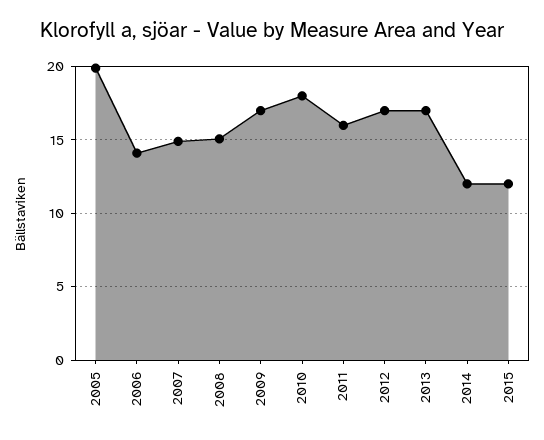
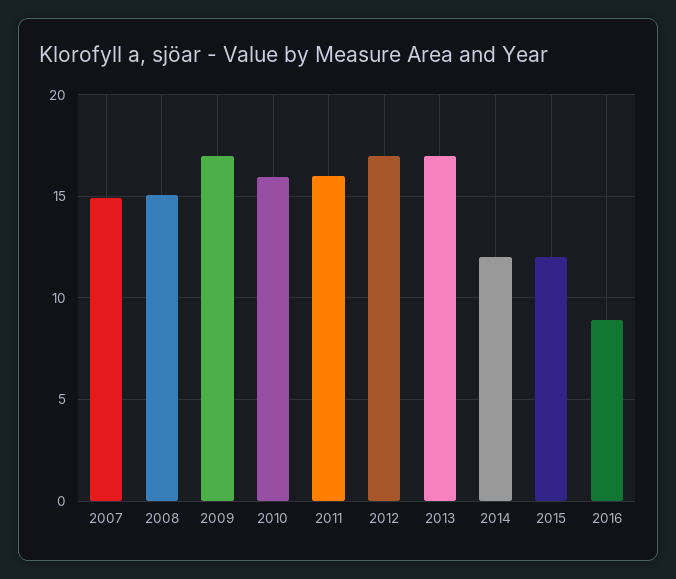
2005: 20 -> none
2006: 14 -> none
2010: 18 -> 16
2016: none -> 9

